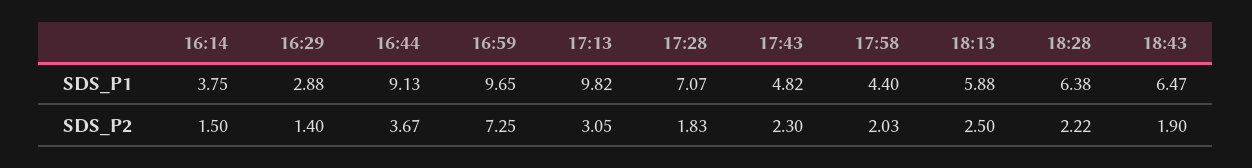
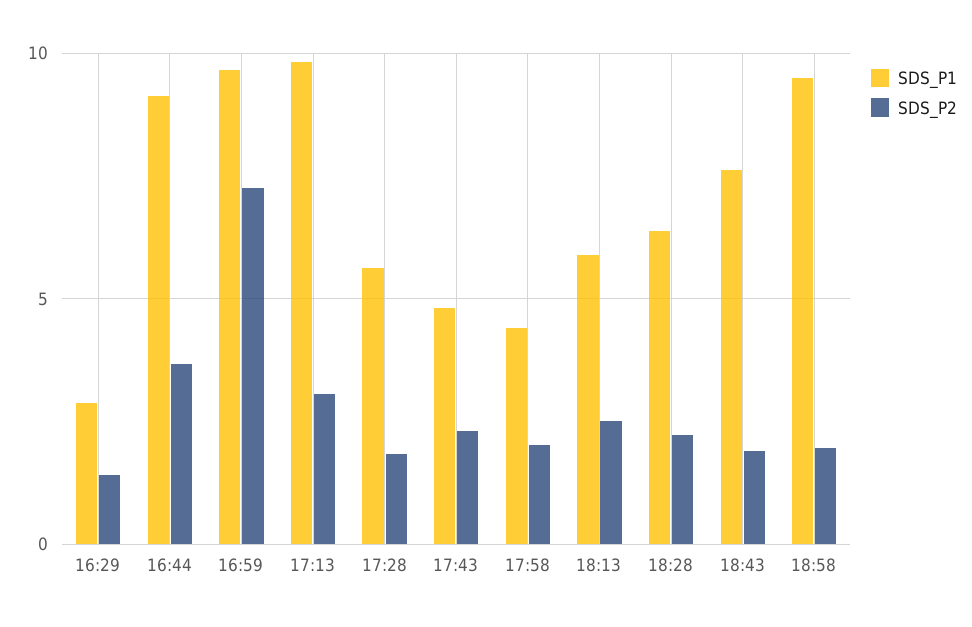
SDS_P1, 16:14: 3.75 -> none
SDS_P1, 17:28: 7.07 -> 5.5
SDS_P1, 18:43: 6.47 -> 7.5
SDS_P2, 16:14: 1.5 -> none
SDS_P1, 18:58: none -> 9.5
SDS_P2, 18:58: none -> 2

